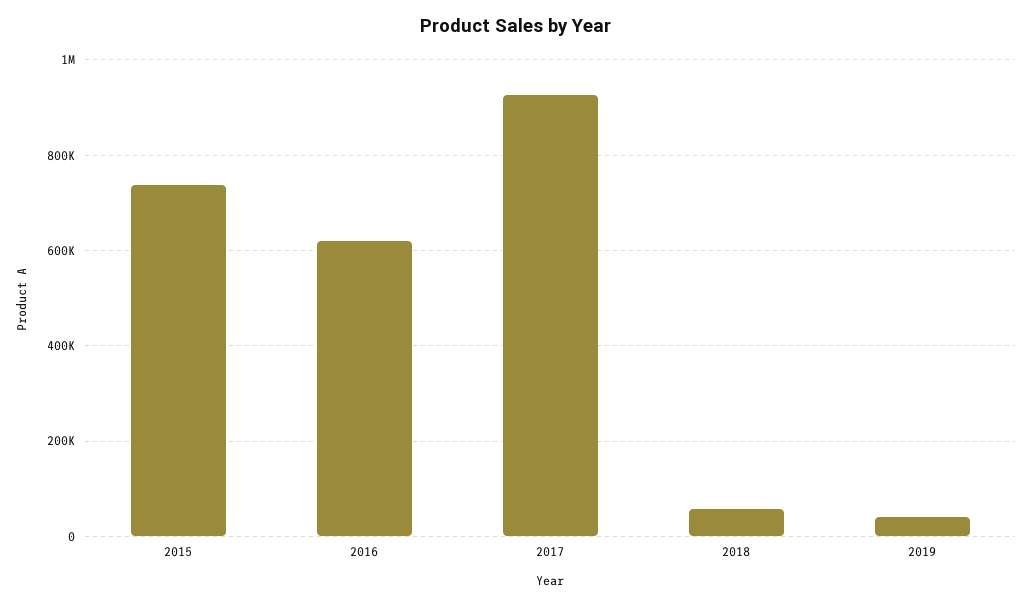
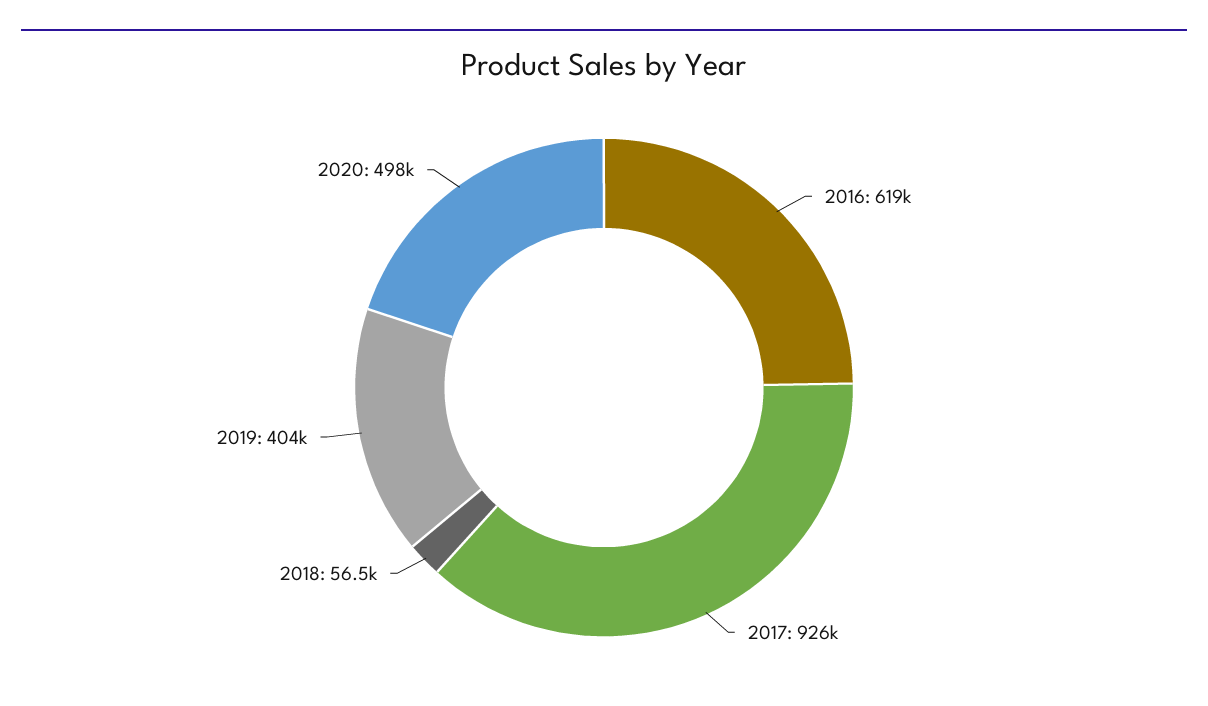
2015: 740000 -> none
2019: 40000 -> 404000
2020: none -> 498000

